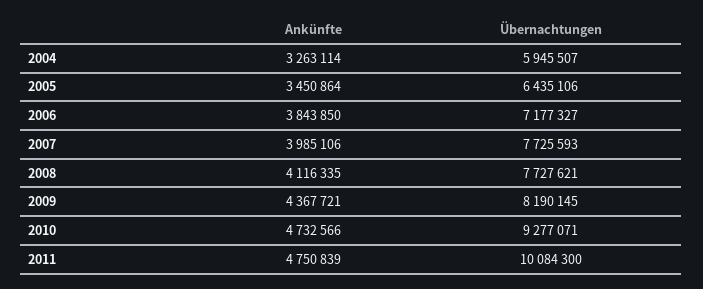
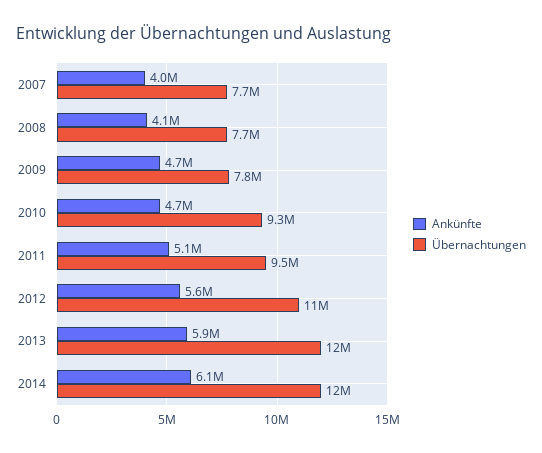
Ankünfte, 2004: 3263114 -> none
Übernachtungen, 2004: 5945507 -> none
Ankünfte, 2005: 3450864 -> none
Übernachtungen, 2005: 6435106 -> none
Ankünfte, 2006: 3843850 -> none
Übernachtungen, 2006: 7177327 -> none
Ankünfte, 2009: 4367721 -> 4700000
Übernachtungen, 2009: 8190145 -> 7800000
Ankünfte, 2011: 4750839 -> 5100000
Übernachtungen, 2011: 10084300 -> 9500000
Ankünfte, 2012: none -> 5600000
Übernachtungen, 2012: none -> 11000000
Ankünfte, 2013: none -> 5900000
Übernachtungen, 2013: none -> 12000000
Ankünfte, 2014: none -> 6100000
Übernachtungen, 2014: none -> 12000000

